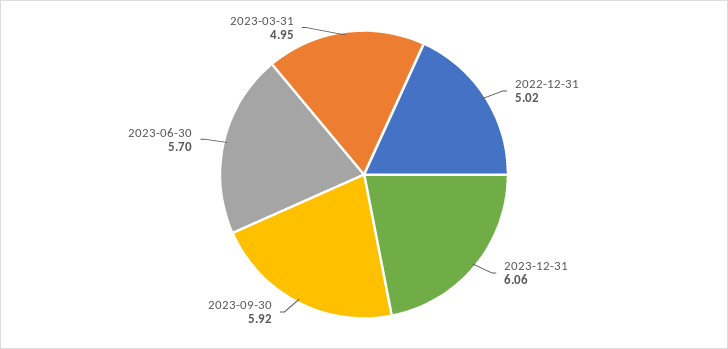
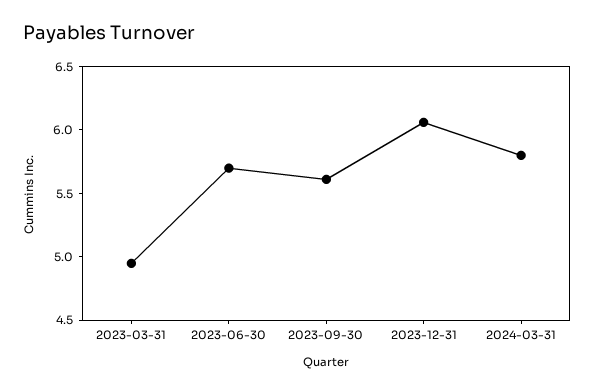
2022-12-31: 5.02 -> none
2023-09-30: 5.92 -> 5.6
2024-03-31: none -> 5.8

